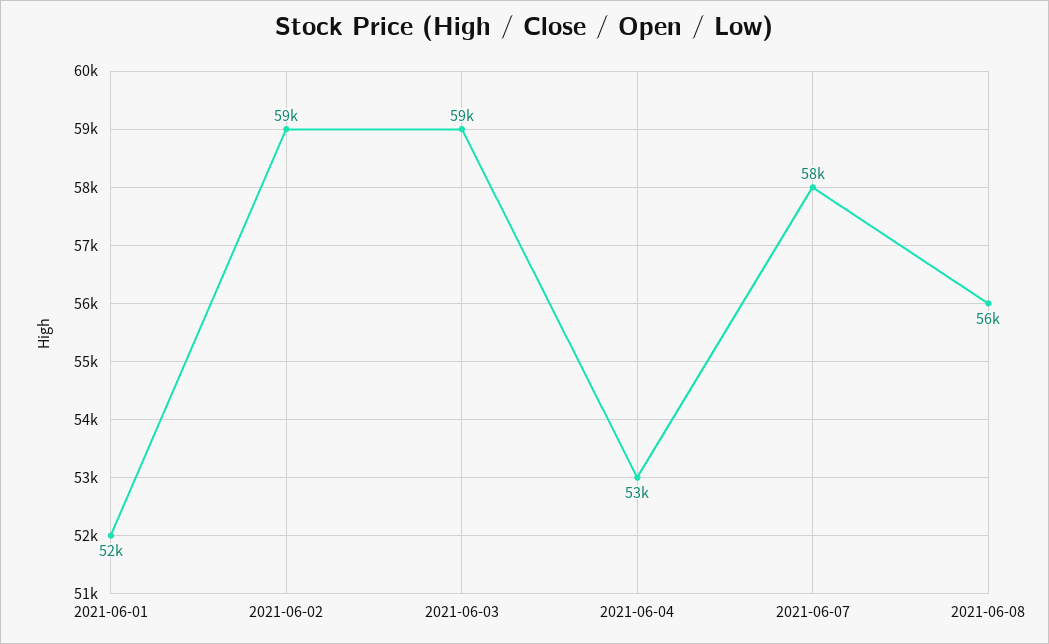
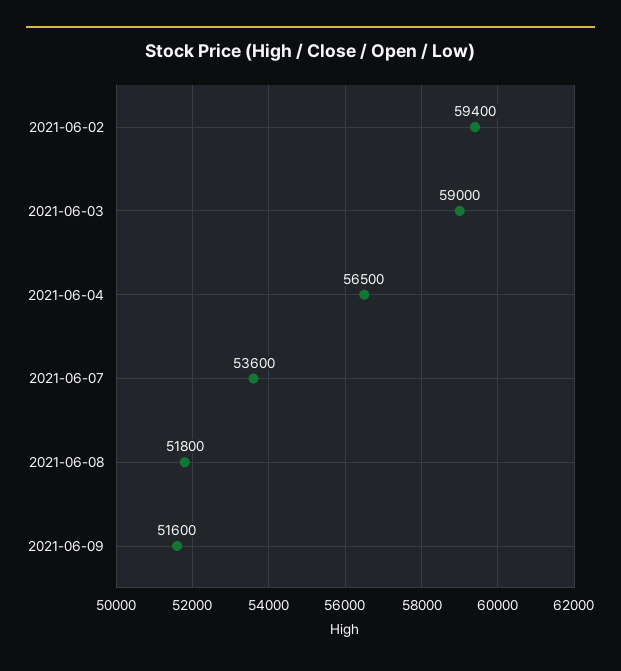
2021-06-01: 52000 -> none
2021-06-04: 53000 -> 56500
2021-06-07: 58000 -> 53600
2021-06-08: 56000 -> 51800
2021-06-09: none -> 51600

